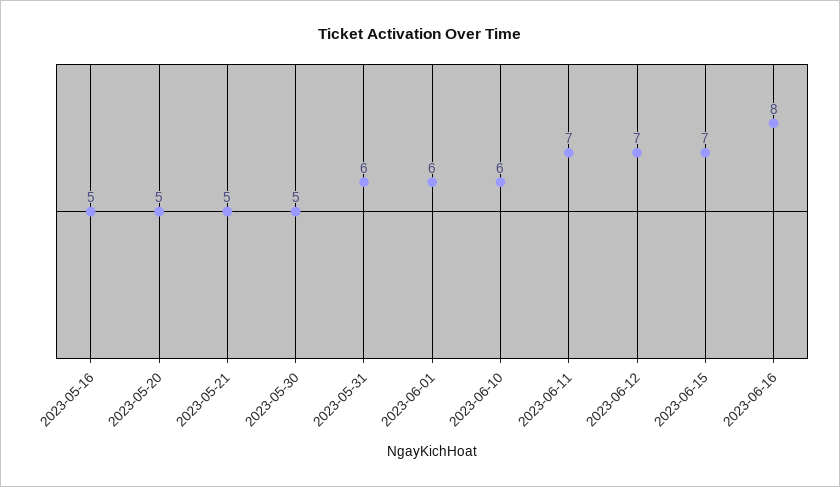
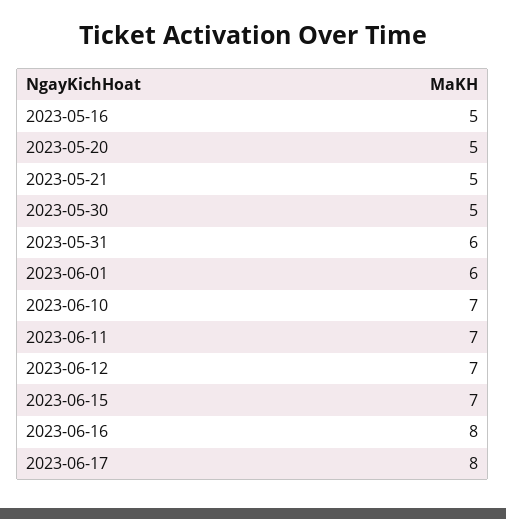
2023-06-10: 6 -> 7
2023-06-17: none -> 8

